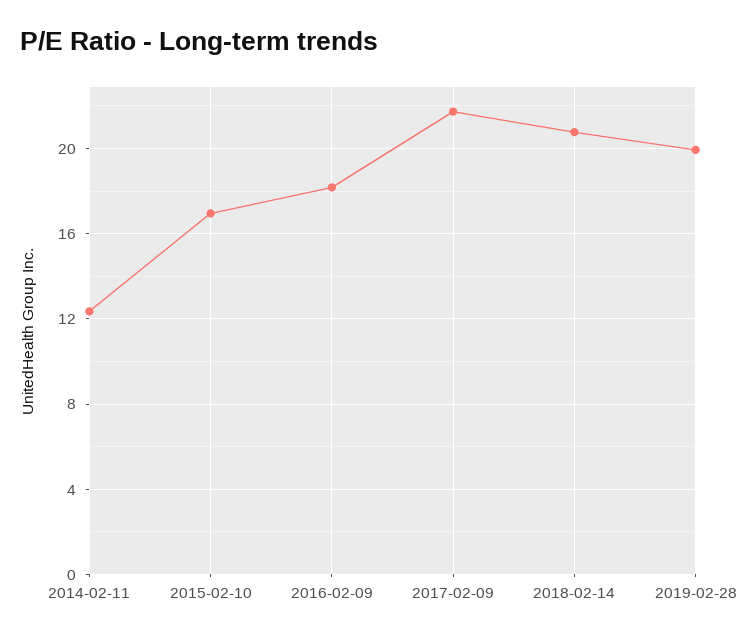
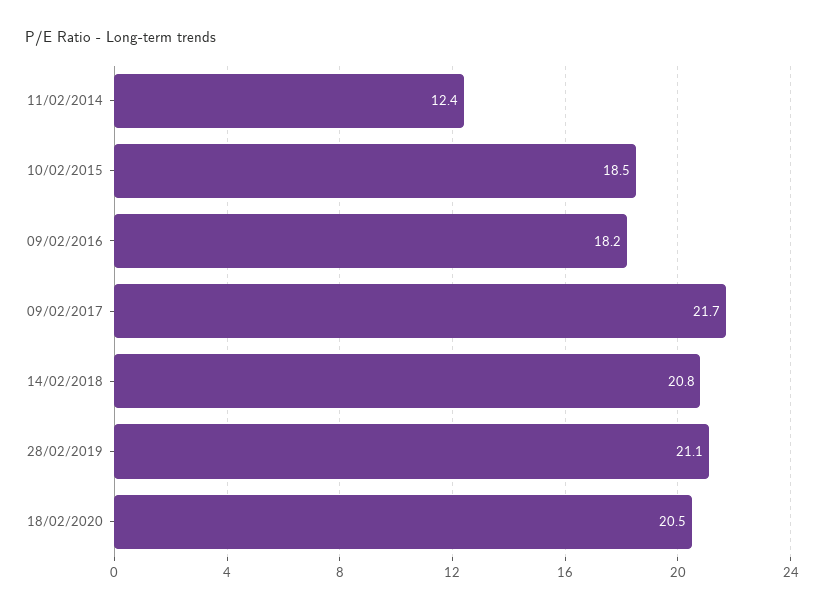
2015-02-10: 17 -> 18.5
2019-02-28: 20 -> 21.1
18/02/2020: none -> 20.5

